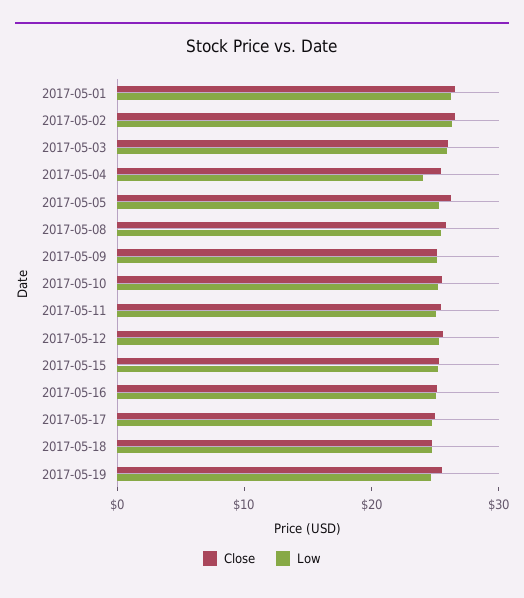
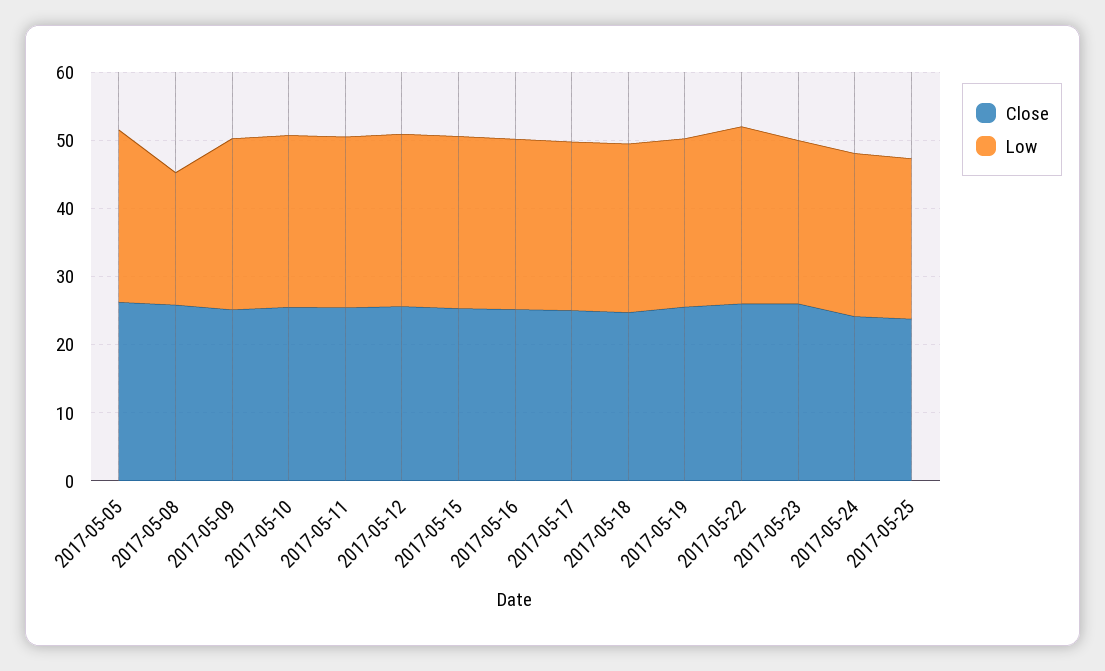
Close, 2017-05-01: 26 -> none
Low, 2017-05-01: 26 -> none
Close, 2017-05-02: 26 -> none
Low, 2017-05-02: 26 -> none
Close, 2017-05-03: 26 -> none
Low, 2017-05-03: 26 -> none
Close, 2017-05-04: 26 -> none
Low, 2017-05-04: 24 -> none
Low, 2017-05-08: 26 -> 20
Close, 2017-05-22: none -> 26
Low, 2017-05-22: none -> 26
Close, 2017-05-23: none -> 26
Low, 2017-05-23: none -> 24
Close, 2017-05-24: none -> 24
Low, 2017-05-24: none -> 24
Close, 2017-05-25: none -> 24
Low, 2017-05-25: none -> 24

